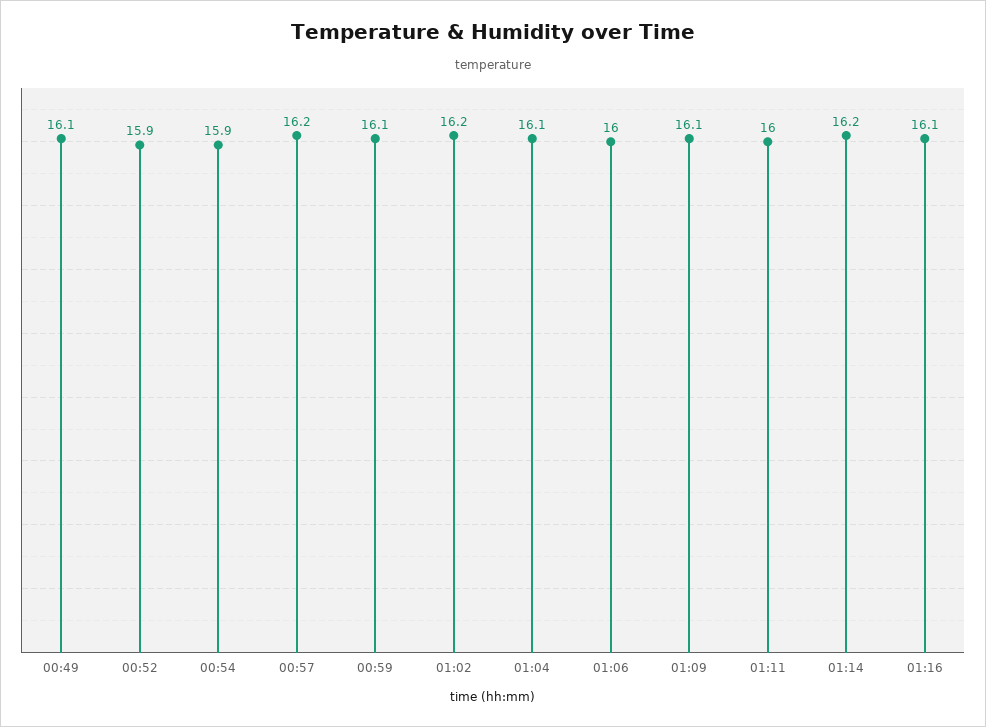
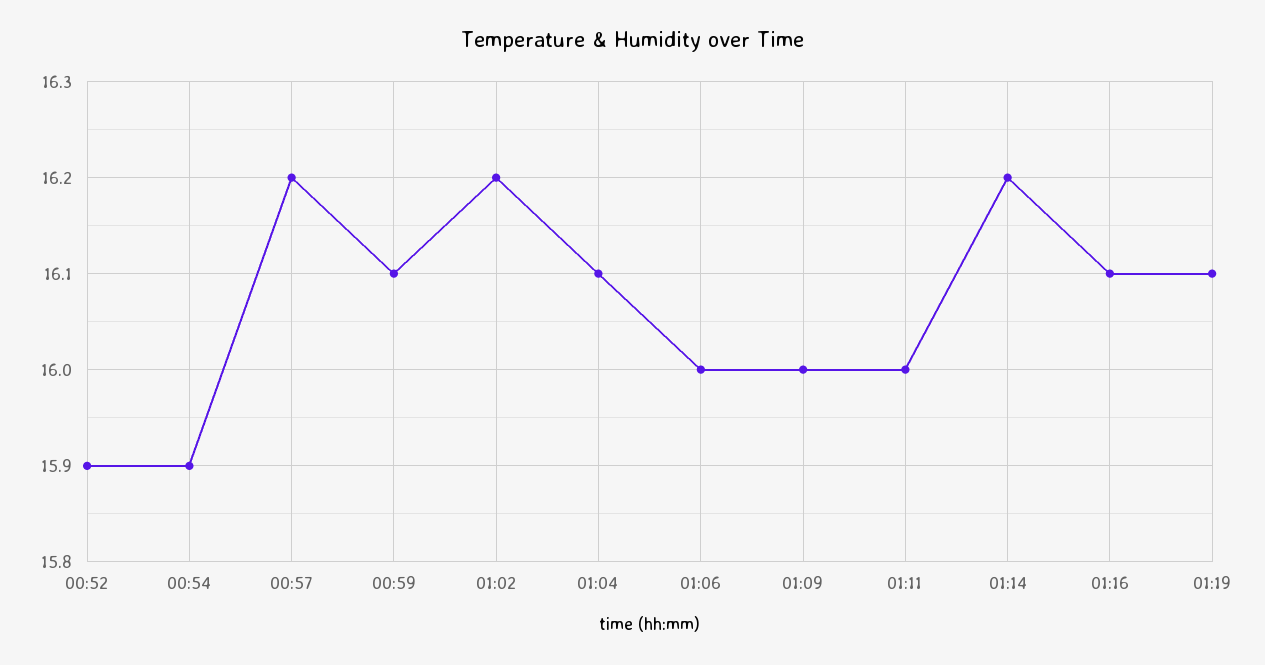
00:49: 16.1 -> none
01:09: 16.1 -> 16
01:19: none -> 16.1

